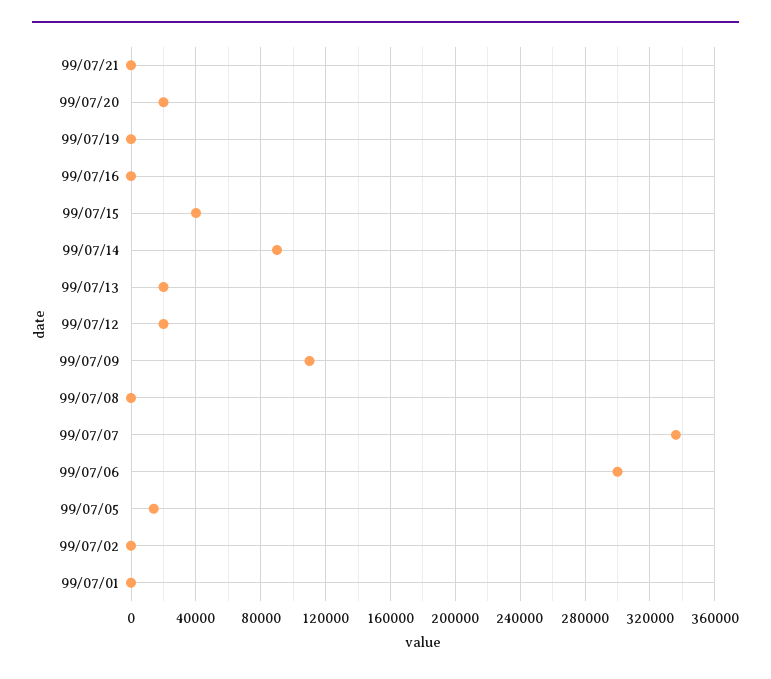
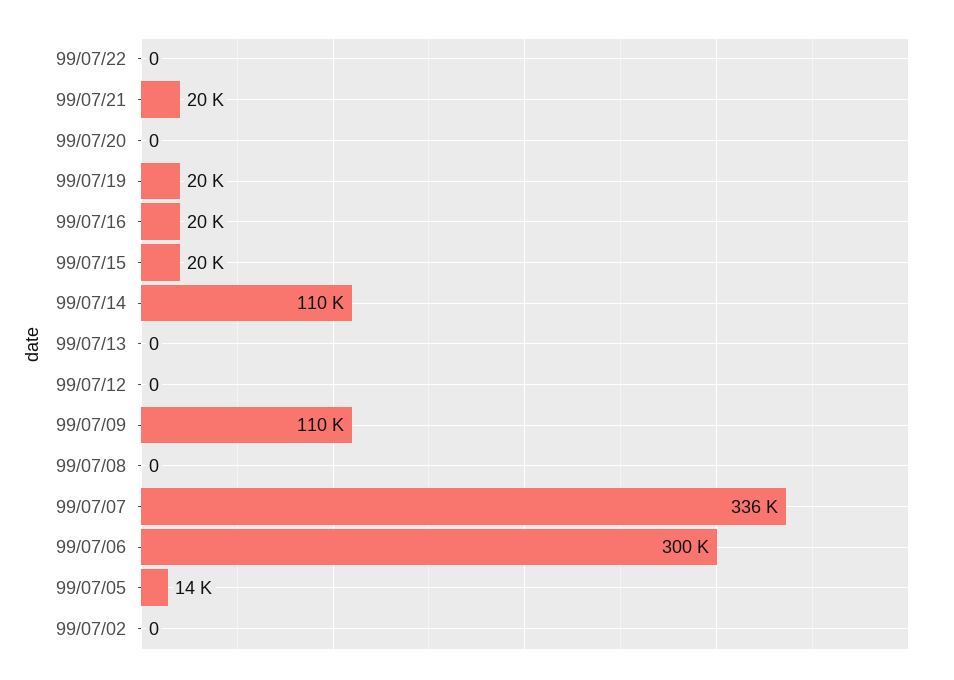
99/07/21: 0 -> 20000
99/07/20: 20000 -> 0
99/07/19: 0 -> 20000
99/07/16: 0 -> 20000
99/07/15: 40000 -> 20000
99/07/14: 90000 -> 110000
99/07/13: 20000 -> 0
99/07/12: 20000 -> 0
99/07/01: 0 -> none
99/07/22: none -> 0

